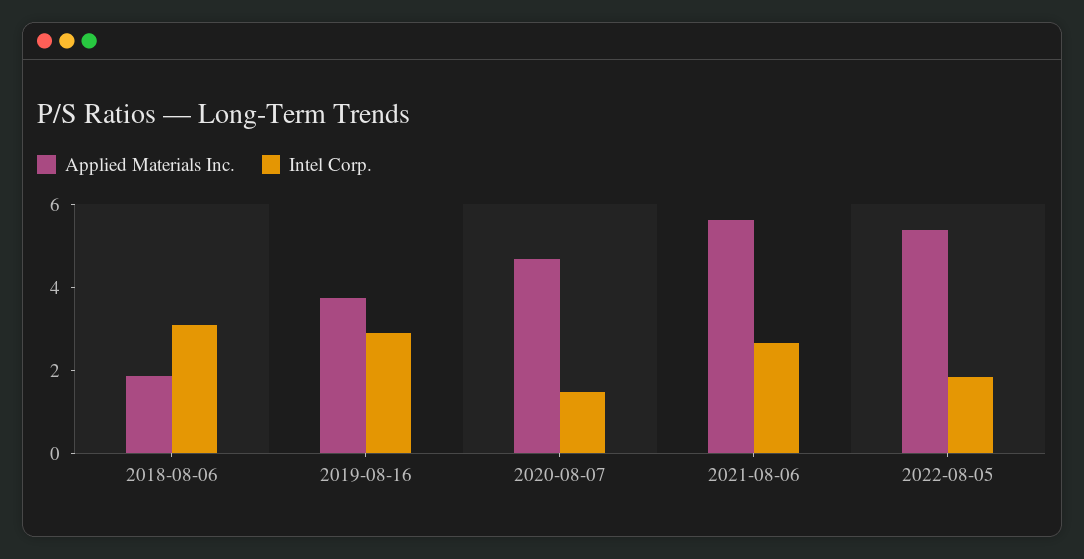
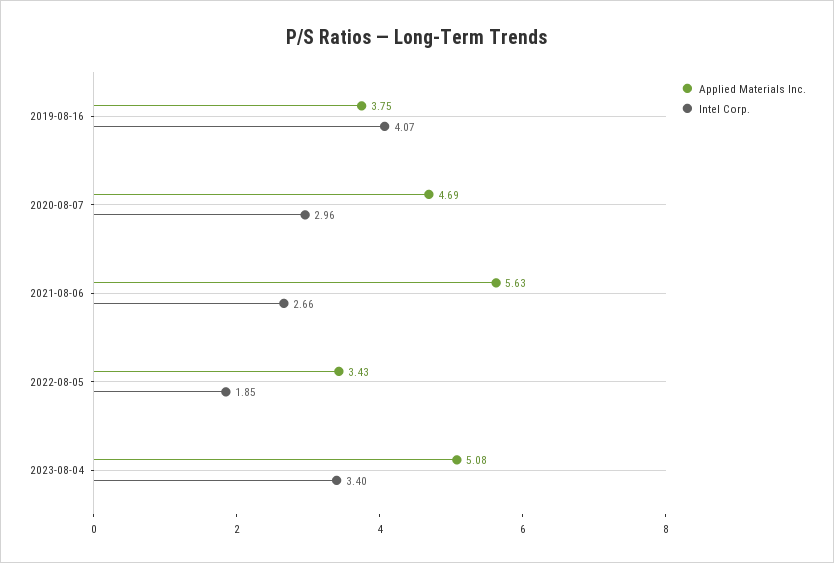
Applied Materials Inc., 2018-08-06: 2 -> none
Intel Corp., 2018-08-06: 3 -> none
Intel Corp., 2019-08-16: 3 -> 4.07
Intel Corp., 2020-08-07: 1.5 -> 2.96
Applied Materials Inc., 2022-08-05: 5.5 -> 3.43
Applied Materials Inc., 2023-08-04: none -> 5.08
Intel Corp., 2023-08-04: none -> 3.4

